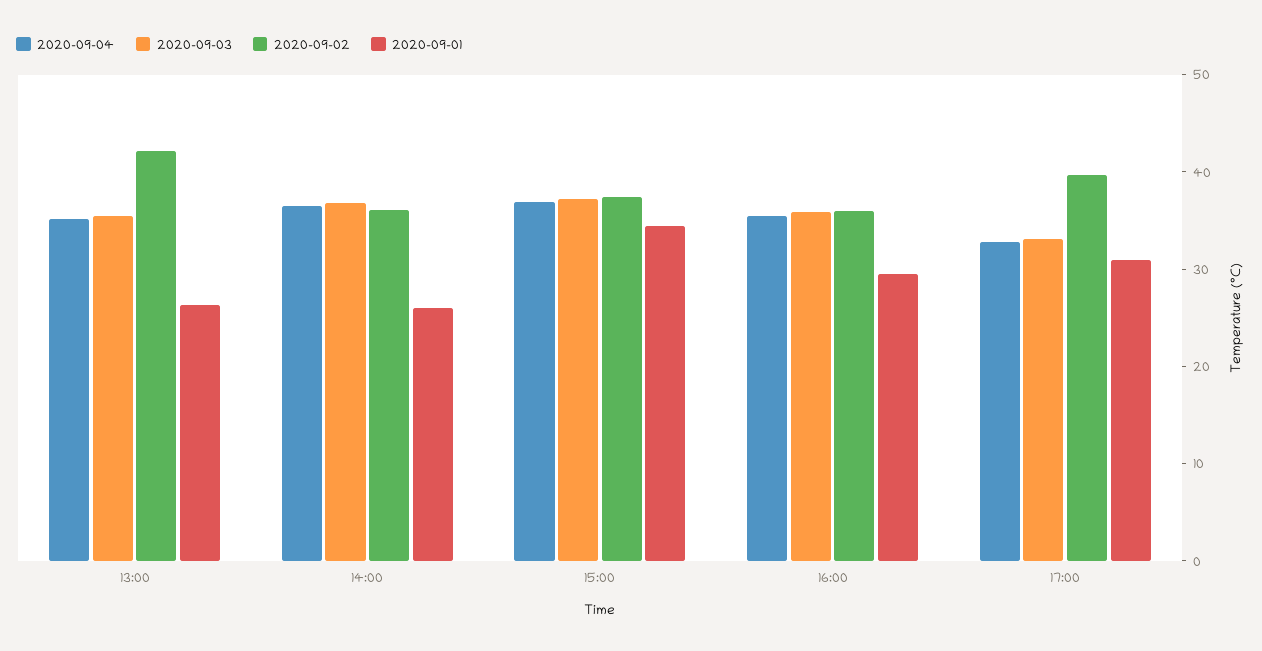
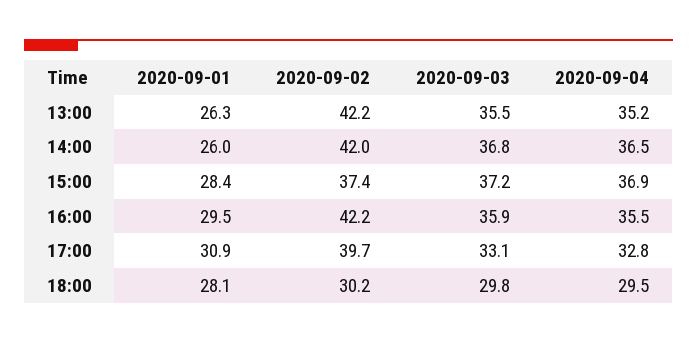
2020-09-02, 14:00: 36 -> 42
2020-09-01, 15:00: 34 -> 28.4
2020-09-02, 16:00: 36 -> 42.2
2020-09-01, 18:00: none -> 28.1
2020-09-02, 18:00: none -> 30.2
2020-09-03, 18:00: none -> 29.8
2020-09-04, 18:00: none -> 29.5

